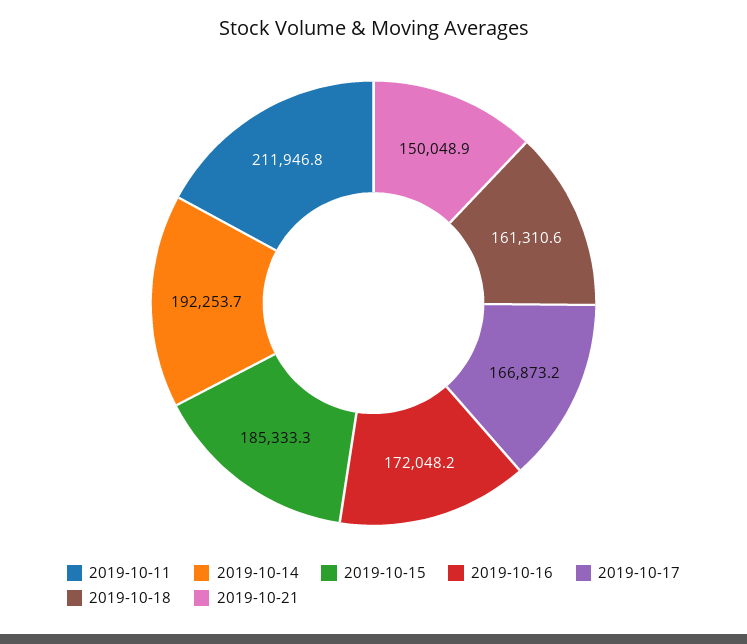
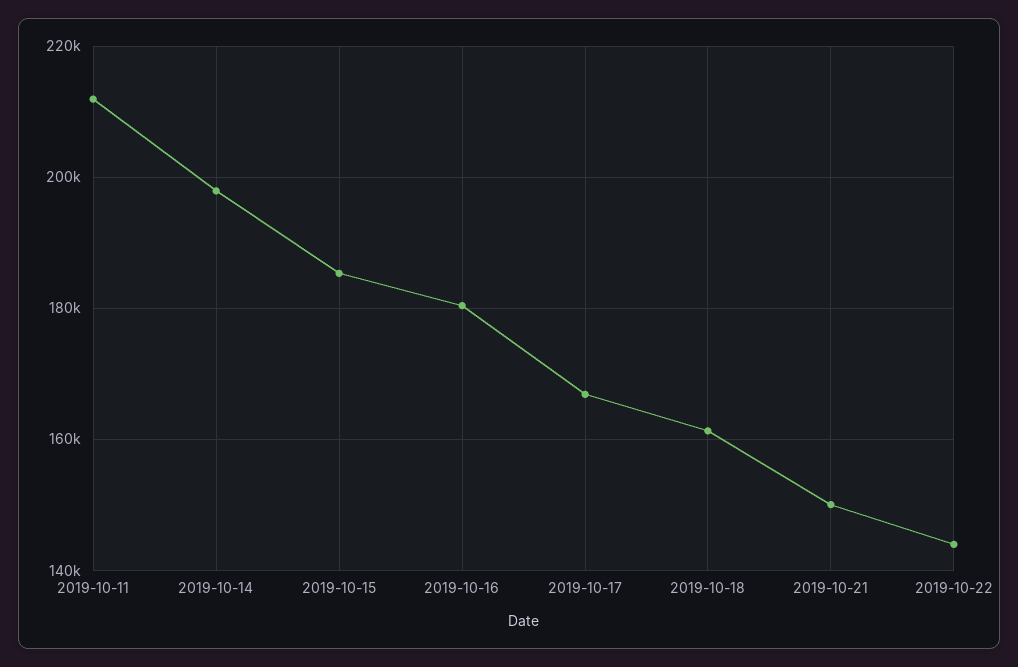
2019-10-14: 192253.7 -> 198000
2019-10-16: 172048.2 -> 180000
2019-10-22: none -> 144000

